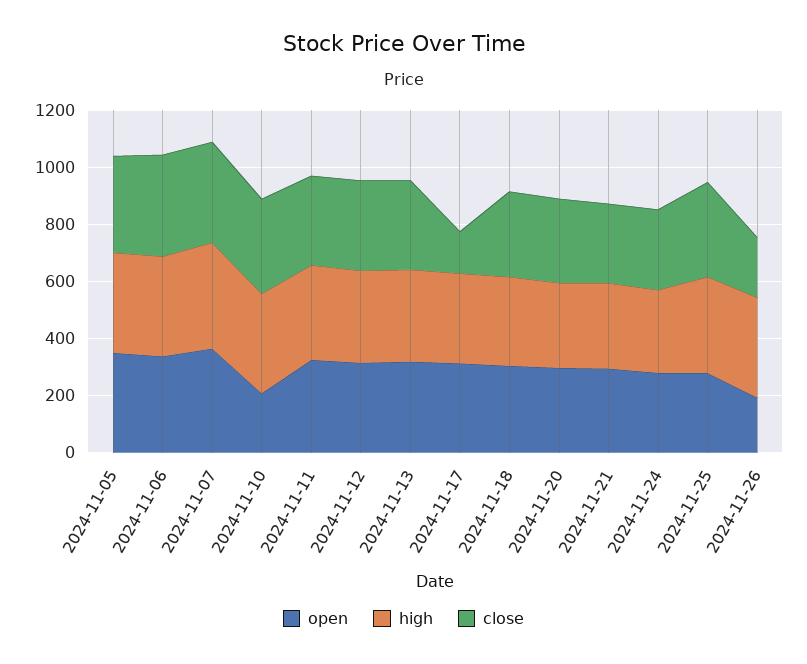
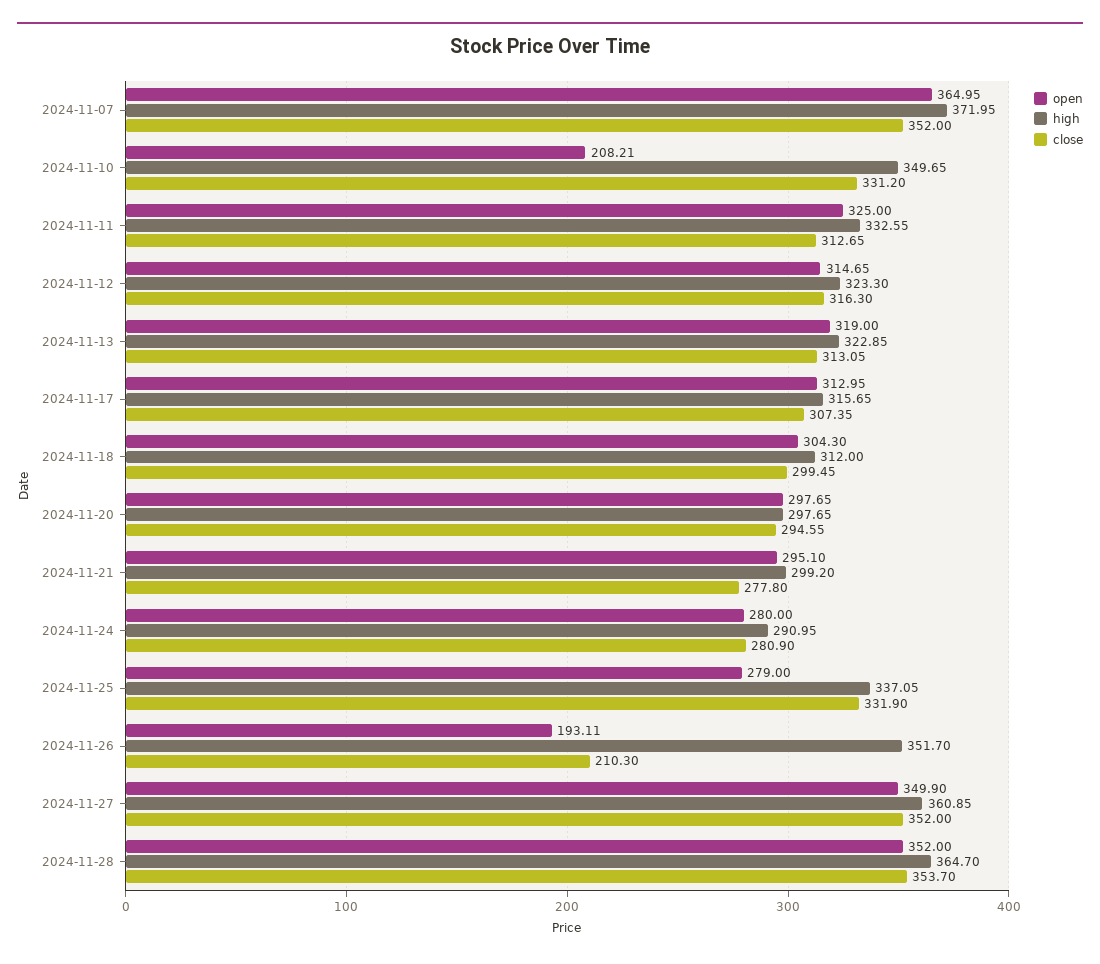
open, 2024-11-05: 350 -> none
high, 2024-11-05: 350 -> none
close, 2024-11-05: 350 -> none
open, 2024-11-06: 350 -> none
high, 2024-11-06: 350 -> none
close, 2024-11-06: 350 -> none
close, 2024-11-17: 150 -> 307.35
open, 2024-11-27: none -> 349.9
high, 2024-11-27: none -> 360.85
close, 2024-11-27: none -> 352
open, 2024-11-28: none -> 352
high, 2024-11-28: none -> 364.7
close, 2024-11-28: none -> 353.7

